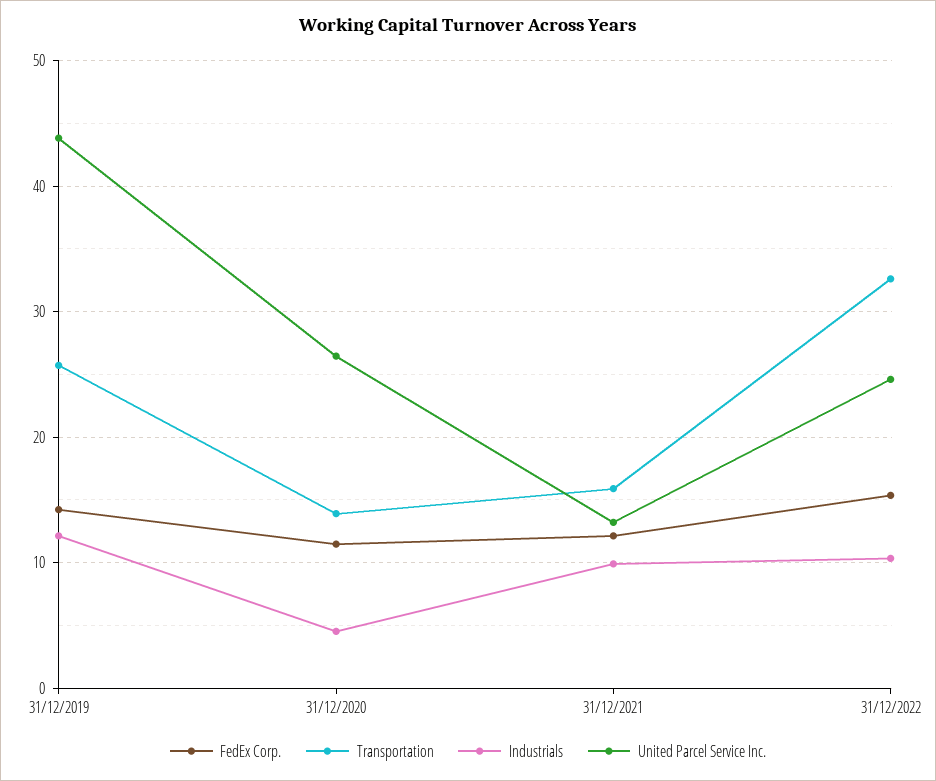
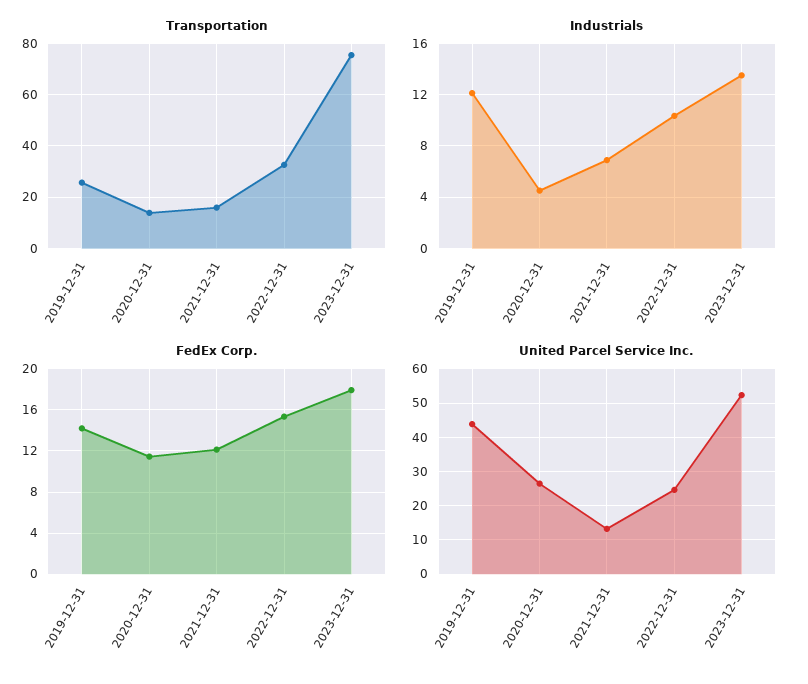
Industrials, 31/12/2021: 10 -> 7
Transportation, 2023-12-31: none -> 75
Industrials, 2023-12-31: none -> 13.5
FedEx Corp., 2023-12-31: none -> 18
United Parcel Service Inc., 2023-12-31: none -> 52

